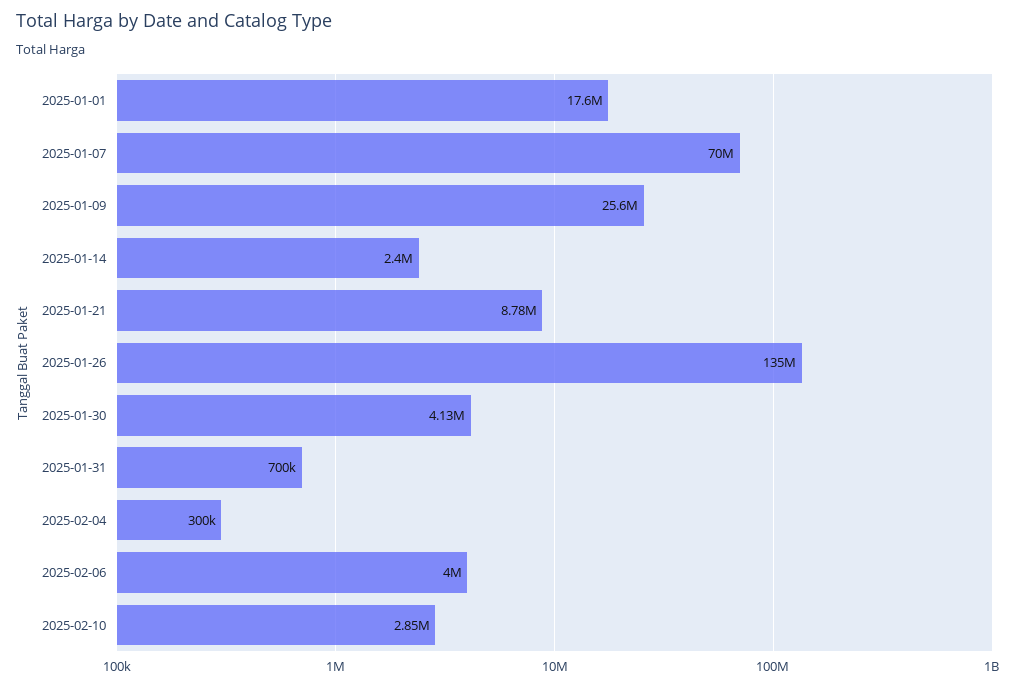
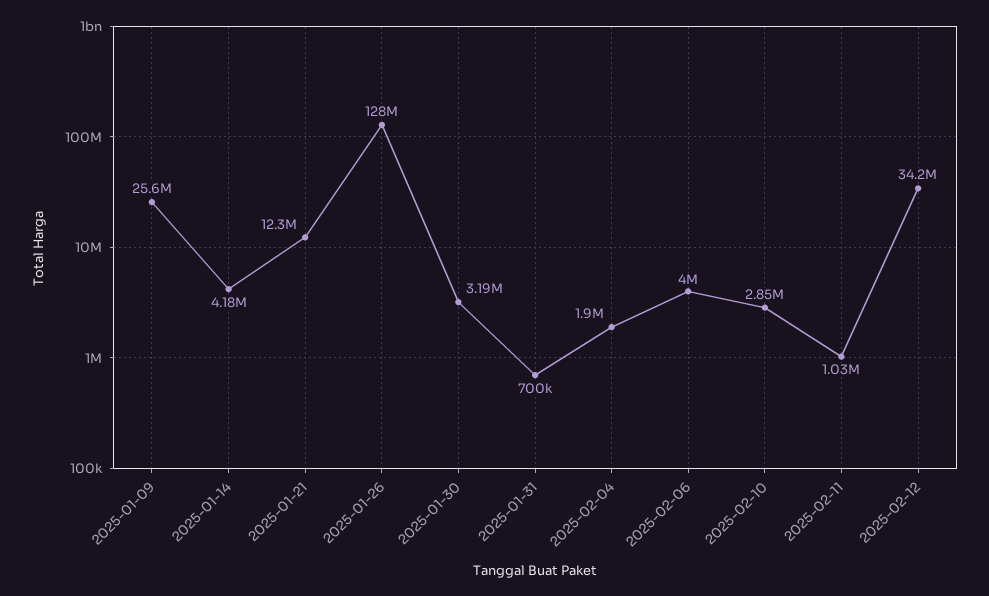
2025-01-01: 17600000 -> none
2025-01-07: 70000000 -> none
2025-01-14: 2400000 -> 4180000
2025-01-21: 8780000 -> 12300000
2025-01-26: 135000000 -> 128000000
2025-01-30: 4130000 -> 3190000
2025-02-04: 300000 -> 1900000
2025-02-11: none -> 1030000
2025-02-12: none -> 34200000

